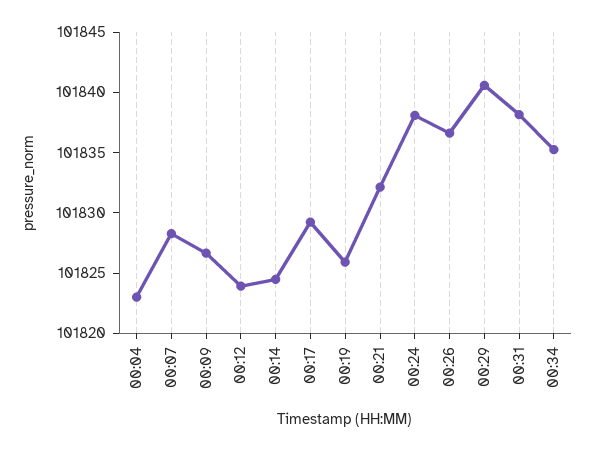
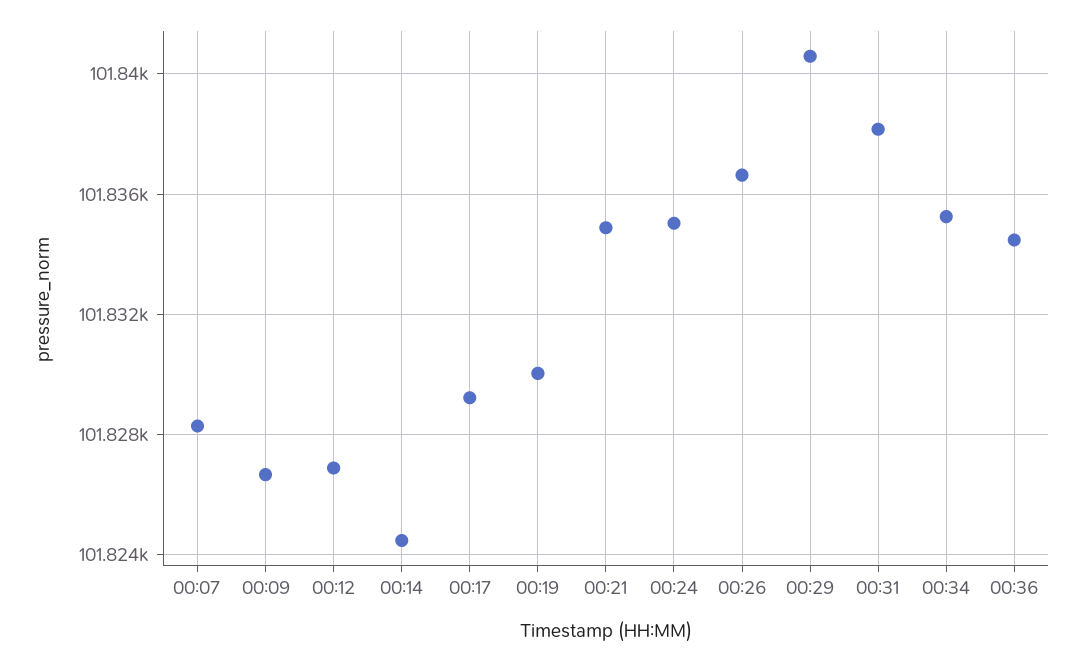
00:04: 101823 -> none
00:12: 101824 -> 101827
00:19: 101826 -> 101830
00:21: 101832 -> 101835
00:24: 101838 -> 101835
00:36: none -> 101834.5

